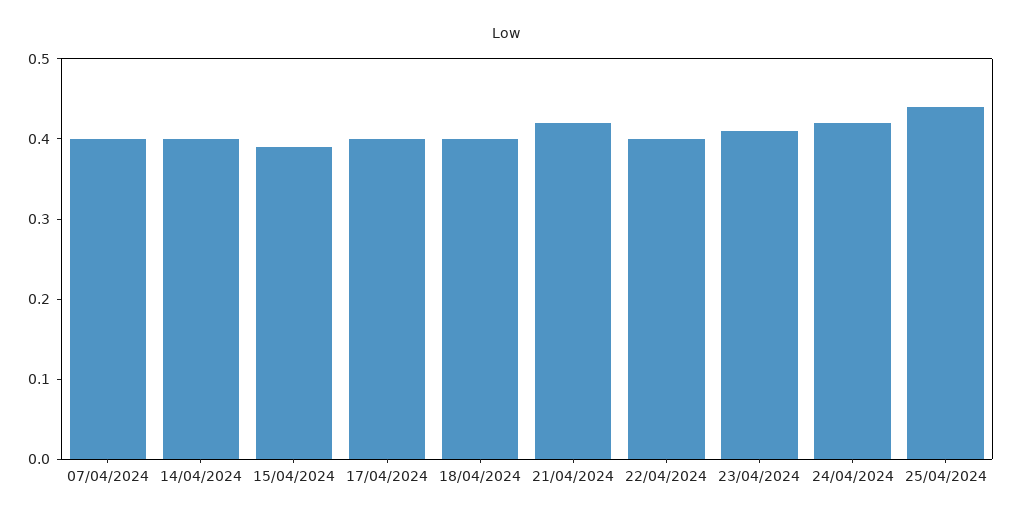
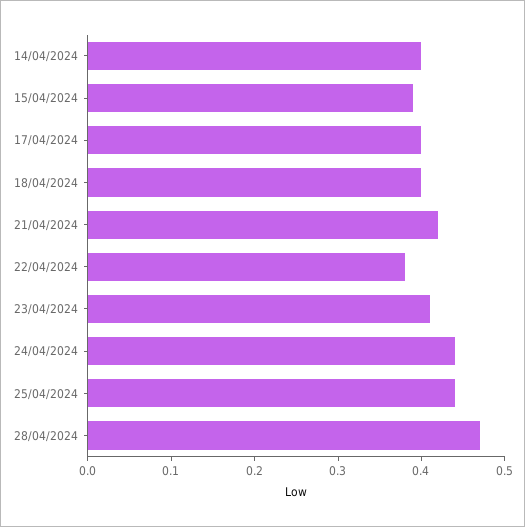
07/04/2024: 0.4 -> none
22/04/2024: 0.4 -> 0.38
24/04/2024: 0.42 -> 0.44
28/04/2024: none -> 0.47

